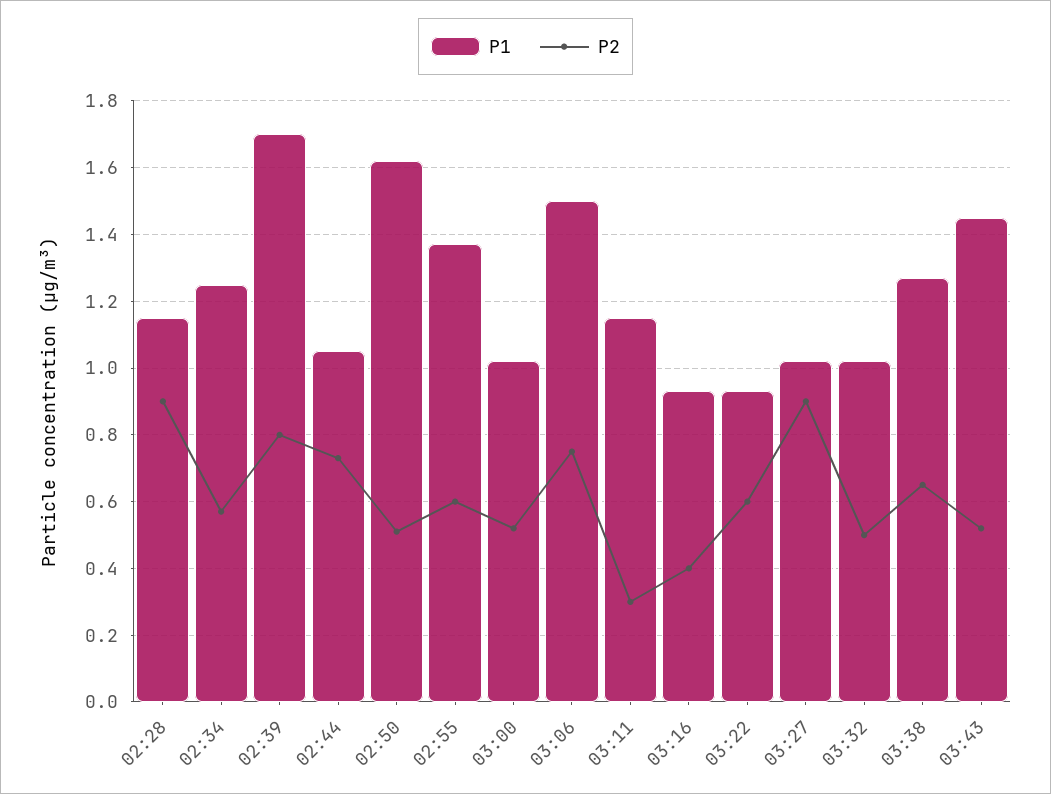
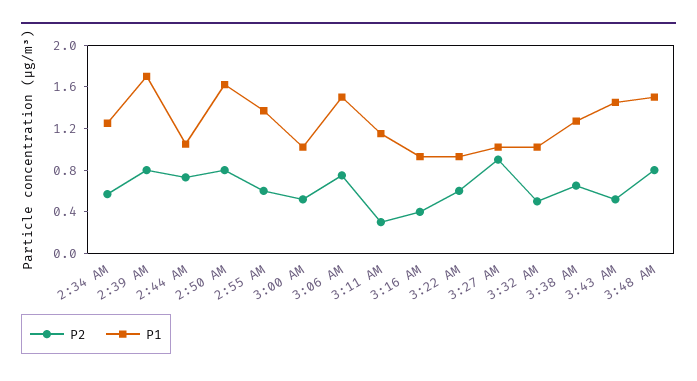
P1, 02:28: 1.15 -> none
P2, 02:28: 0.9 -> none
P2, 02:50: 0.5 -> 0.8
P2, 3:48 AM: none -> 0.8
P1, 3:48 AM: none -> 1.5

